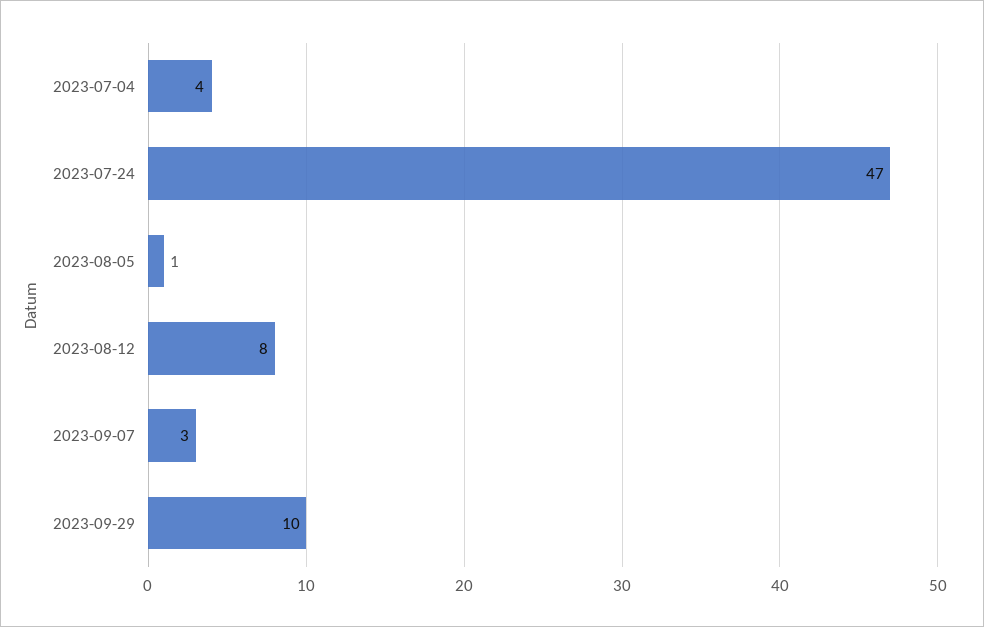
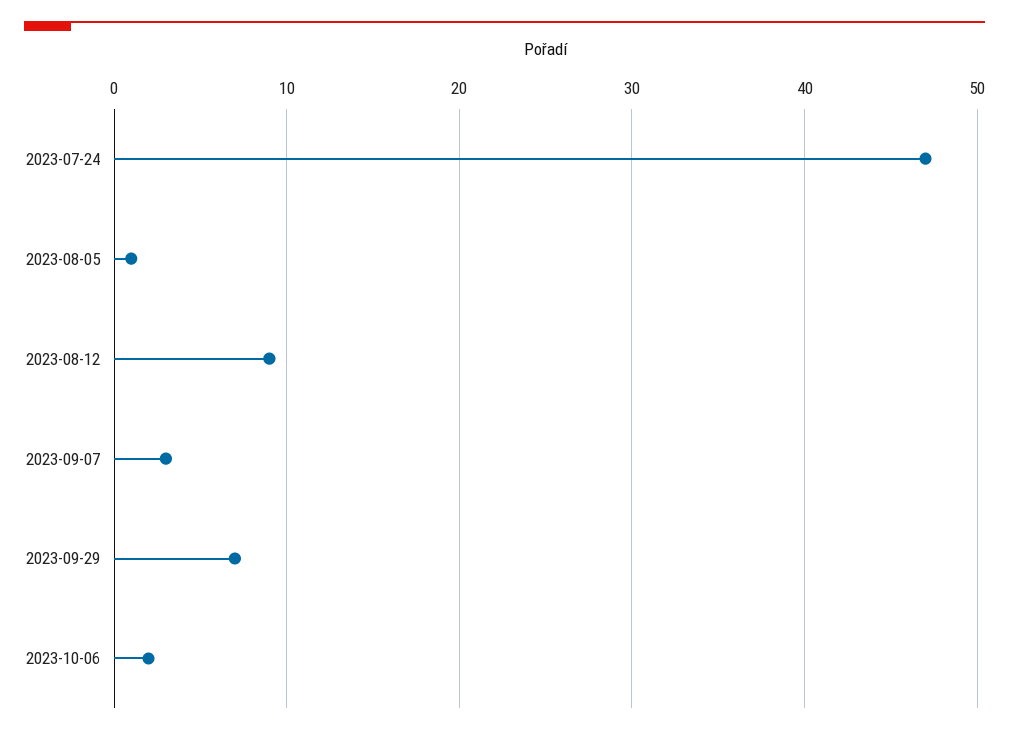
2023-07-04: 4 -> none
2023-08-12: 8 -> 9
2023-09-29: 10 -> 7
2023-10-06: none -> 2

